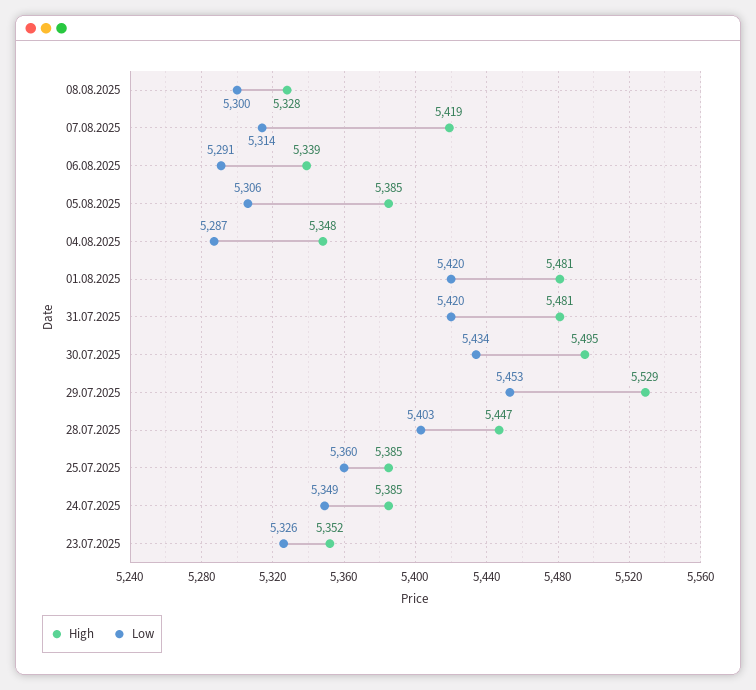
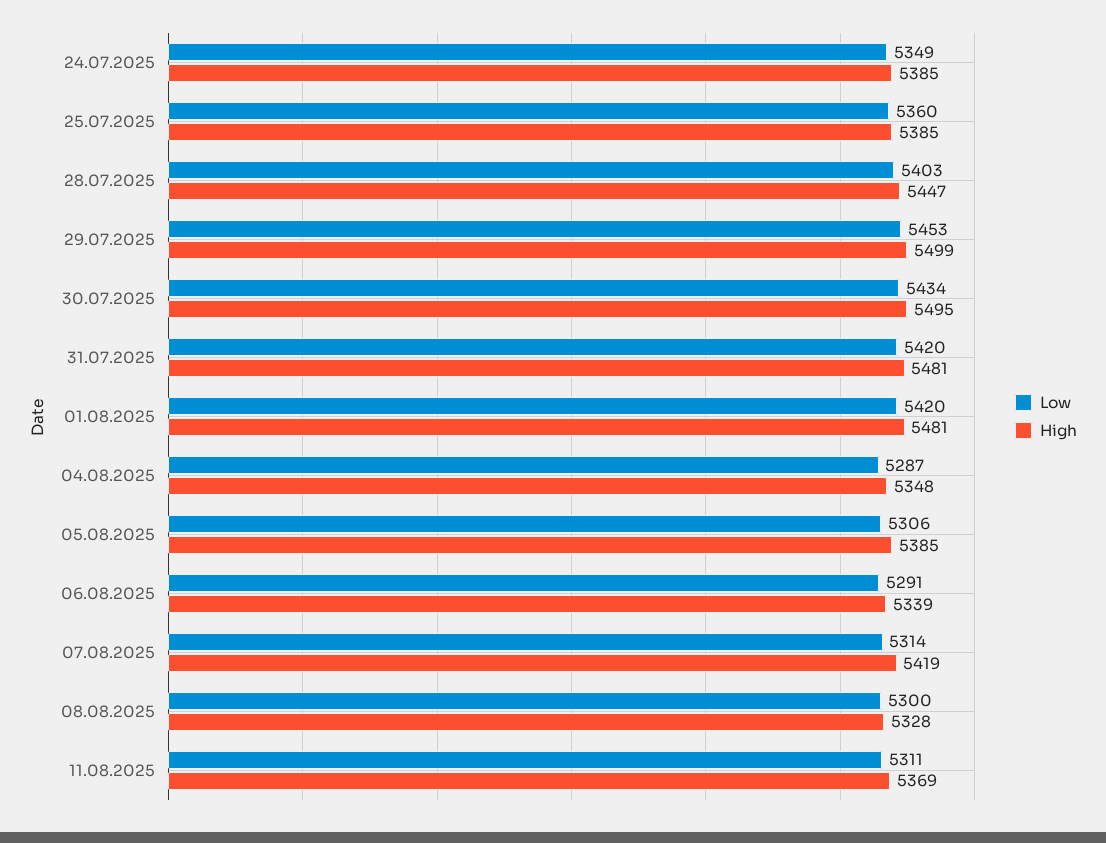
High, 29.07.2025: 5529 -> 5499
High, 23.07.2025: 5352 -> none
Low, 23.07.2025: 5326 -> none
Low, 11.08.2025: none -> 5311
High, 11.08.2025: none -> 5369

